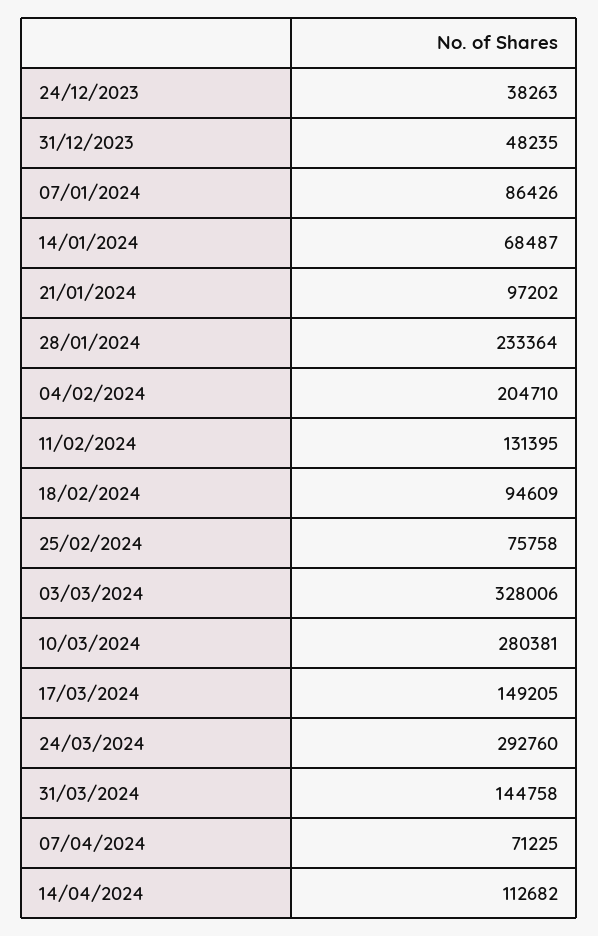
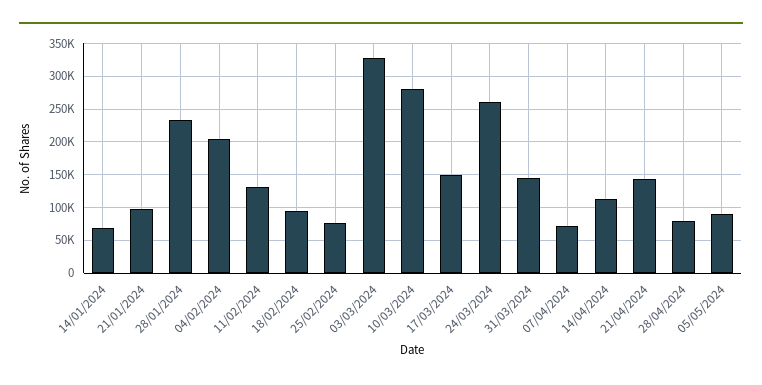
24/12/2023: 38263 -> none
31/12/2023: 48235 -> none
07/01/2024: 86426 -> none
24/03/2024: 292760 -> 260000
21/04/2024: none -> 140000
28/04/2024: none -> 80000
05/05/2024: none -> 90000

